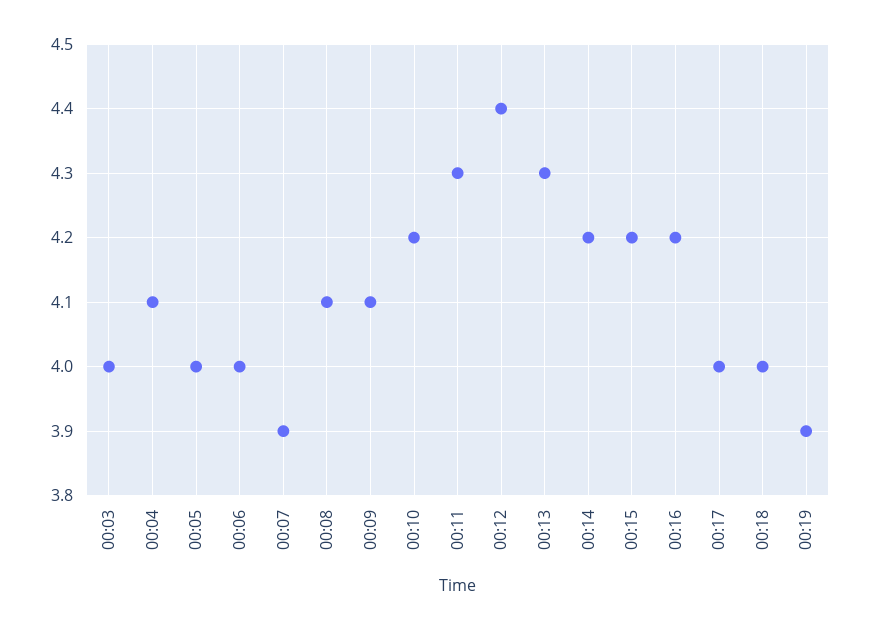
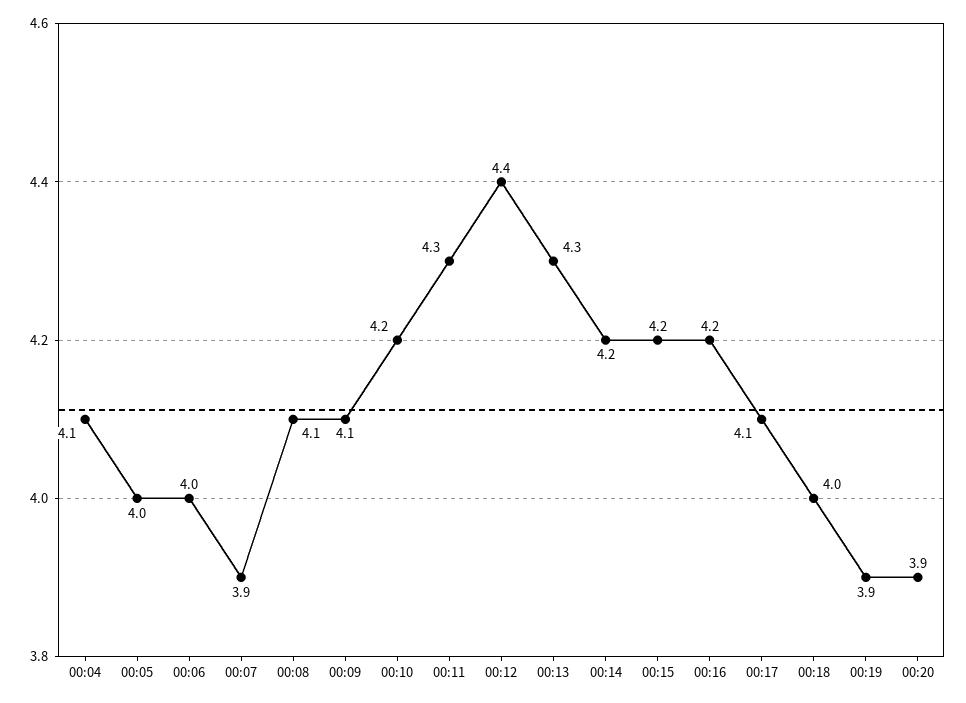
00:03: 4 -> none
00:17: 4 -> 4.1
00:20: none -> 3.9

